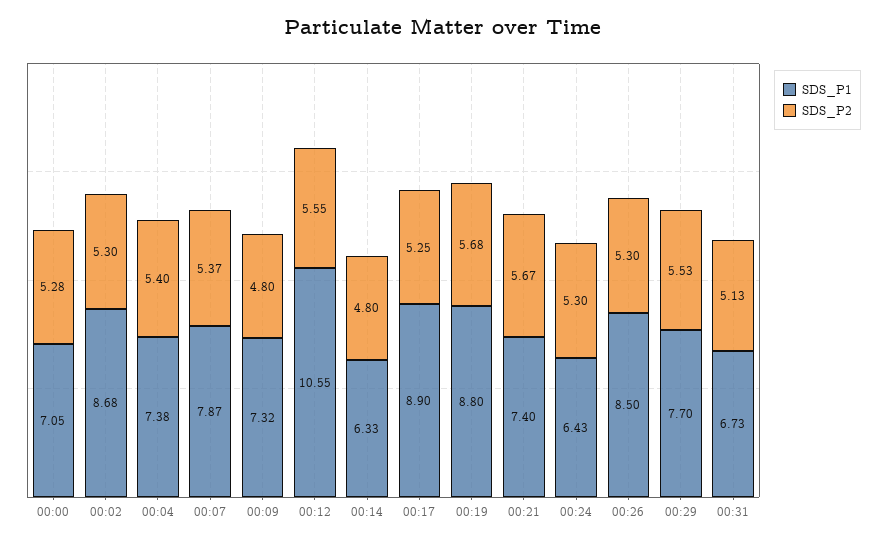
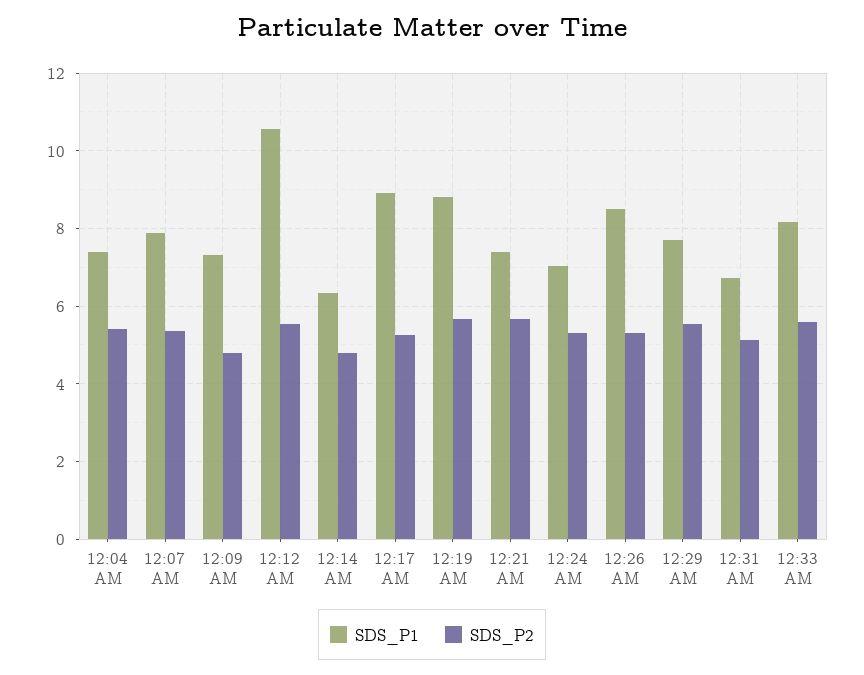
SDS_P1, 00:00: 7.05 -> none
SDS_P2, 00:00: 5.28 -> none
SDS_P1, 00:02: 8.68 -> none
SDS_P2, 00:02: 5.3 -> none
SDS_P1, 00:24: 6.43 -> 7
SDS_P1, 12:33 AM: none -> 8.2
SDS_P2, 12:33 AM: none -> 5.6

